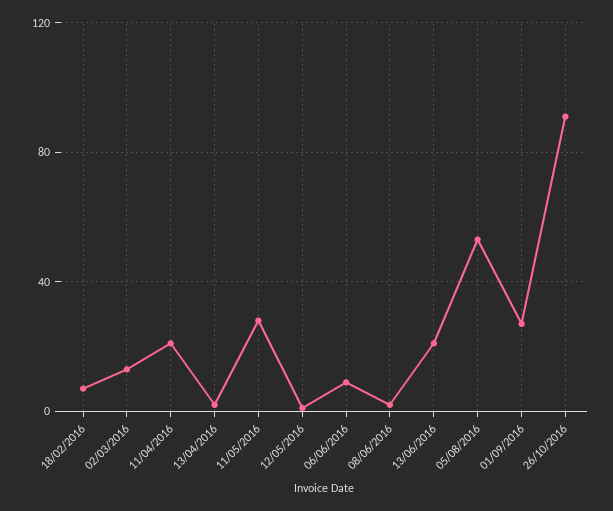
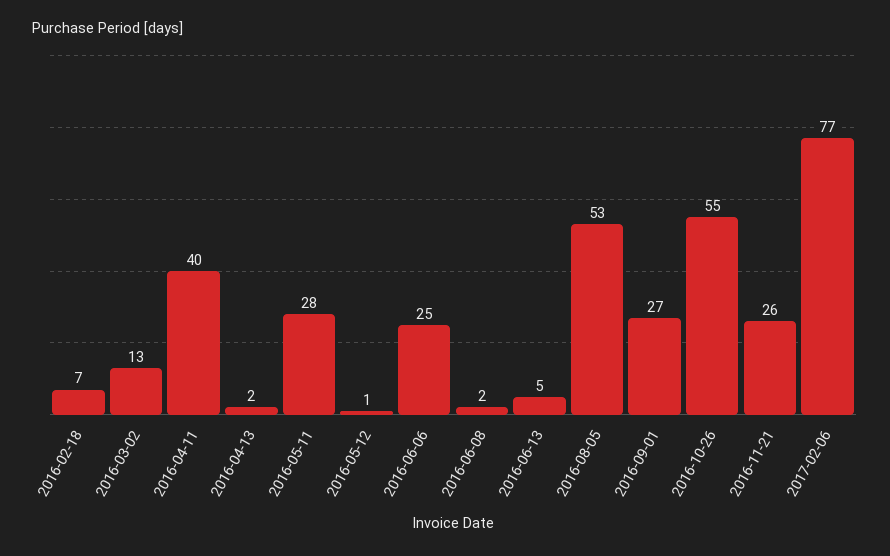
11/04/2016: 20 -> 40
06/06/2016: 10 -> 25
13/06/2016: 20 -> 5
26/10/2016: 90 -> 55
2016-11-21: none -> 26
2017-02-06: none -> 77

